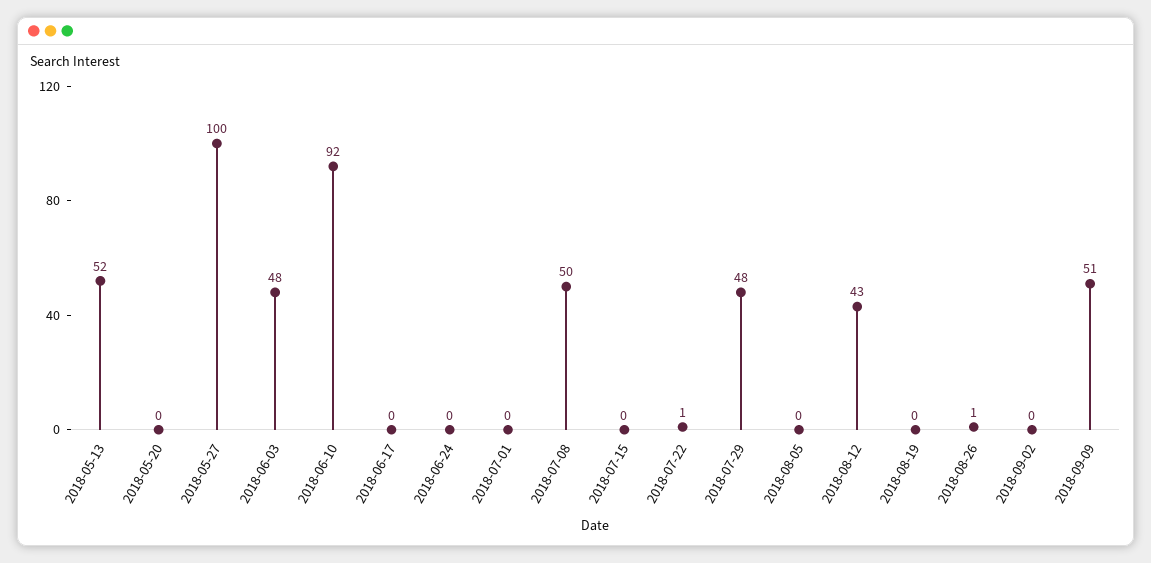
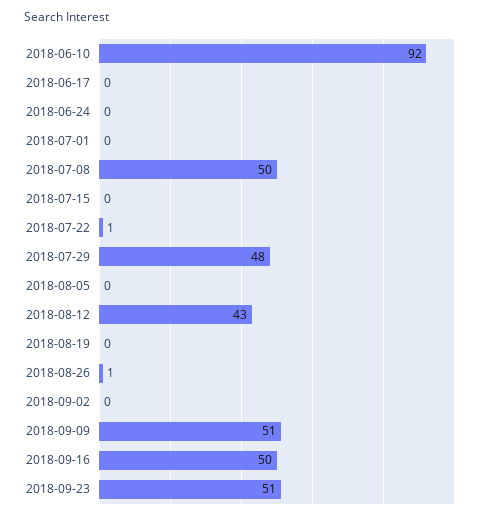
2018-05-13: 52 -> none
2018-05-20: 0 -> none
2018-05-27: 100 -> none
2018-06-03: 48 -> none
2018-09-16: none -> 50
2018-09-23: none -> 51

